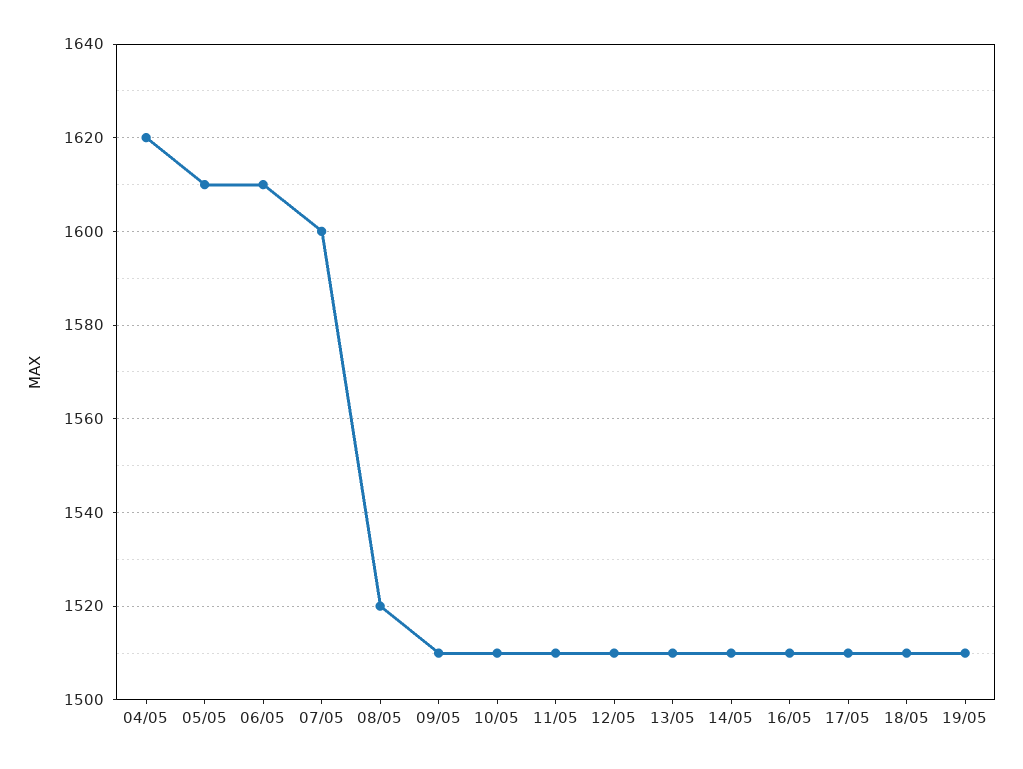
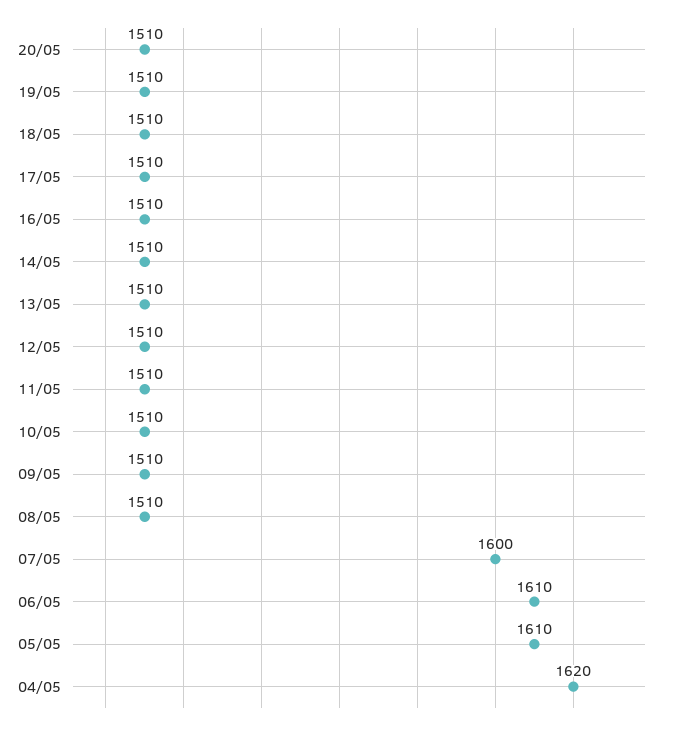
08/05: 1520 -> 1510
20/05: none -> 1510

